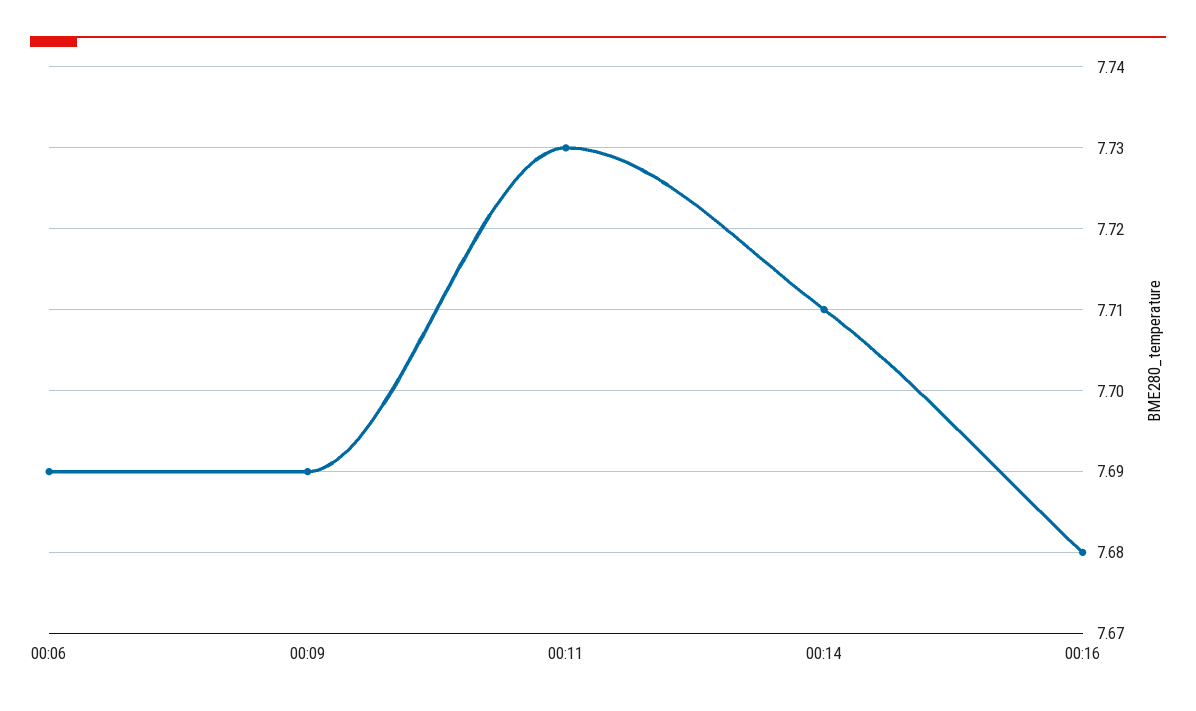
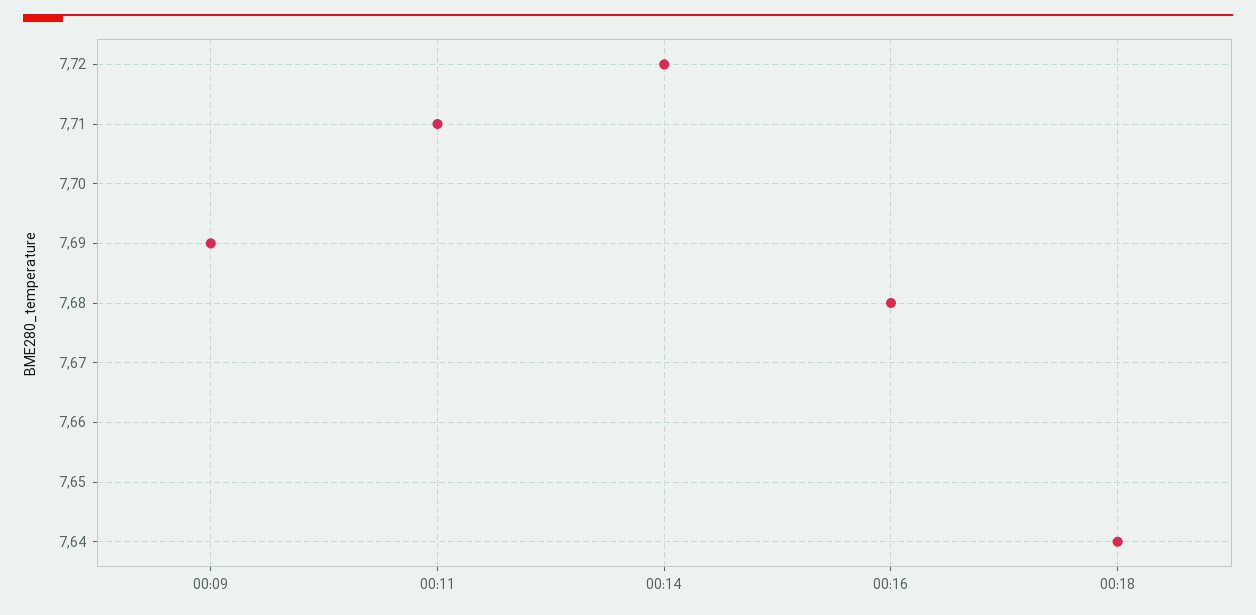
00:06: 7.69 -> none
00:11: 7.73 -> 7.71
00:14: 7.71 -> 7.72
00:18: none -> 7.64

